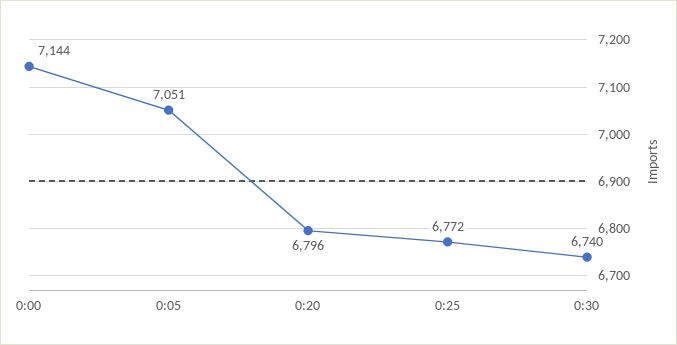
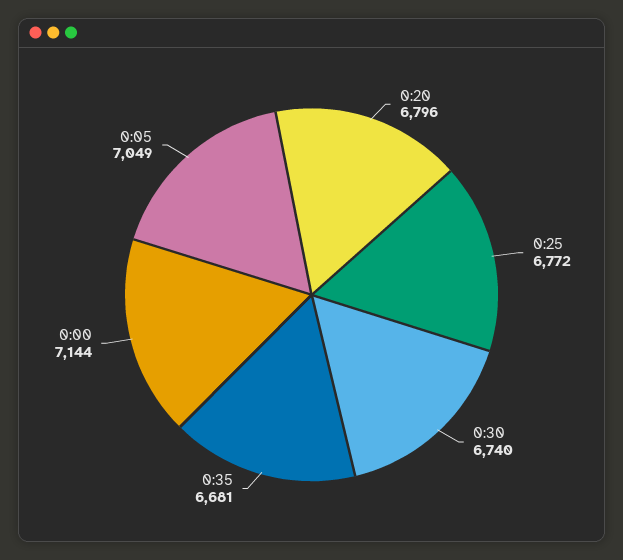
0:05: 7051 -> 7049
0:35: none -> 6681

